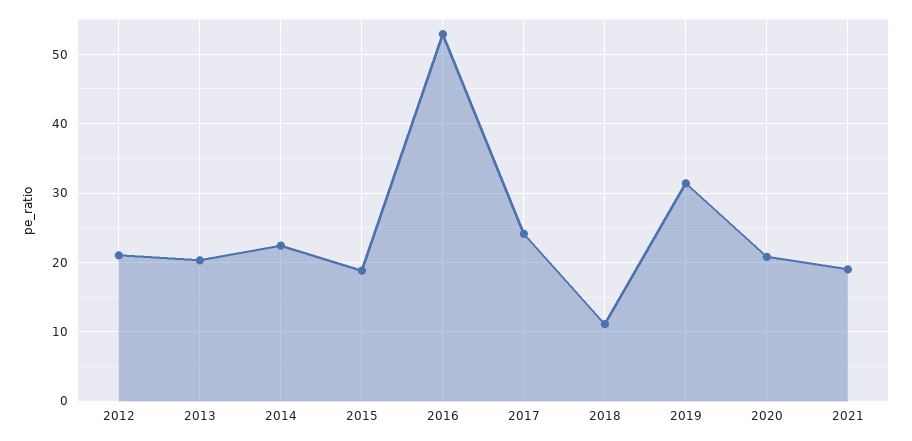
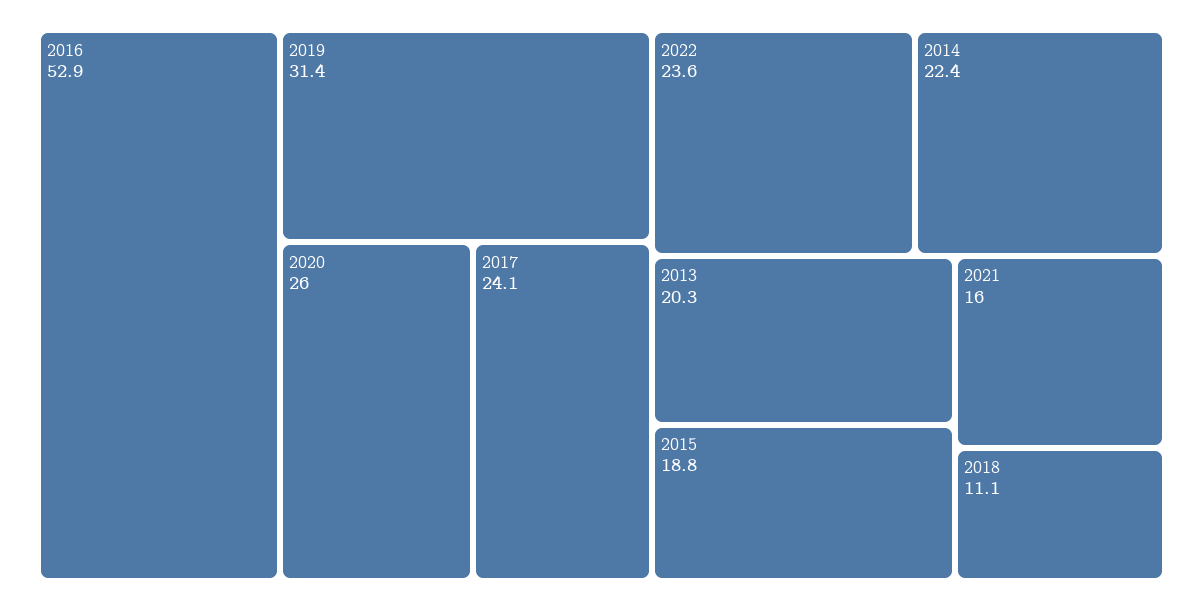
2012: 21 -> none
2020: 21 -> 26
2021: 19 -> 16
2022: none -> 23.6

